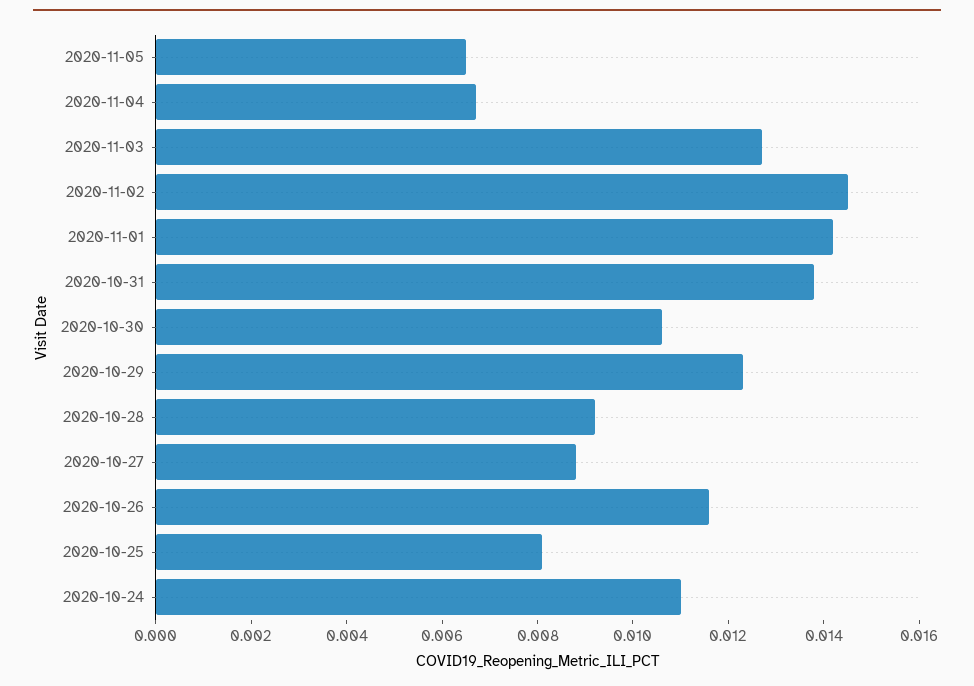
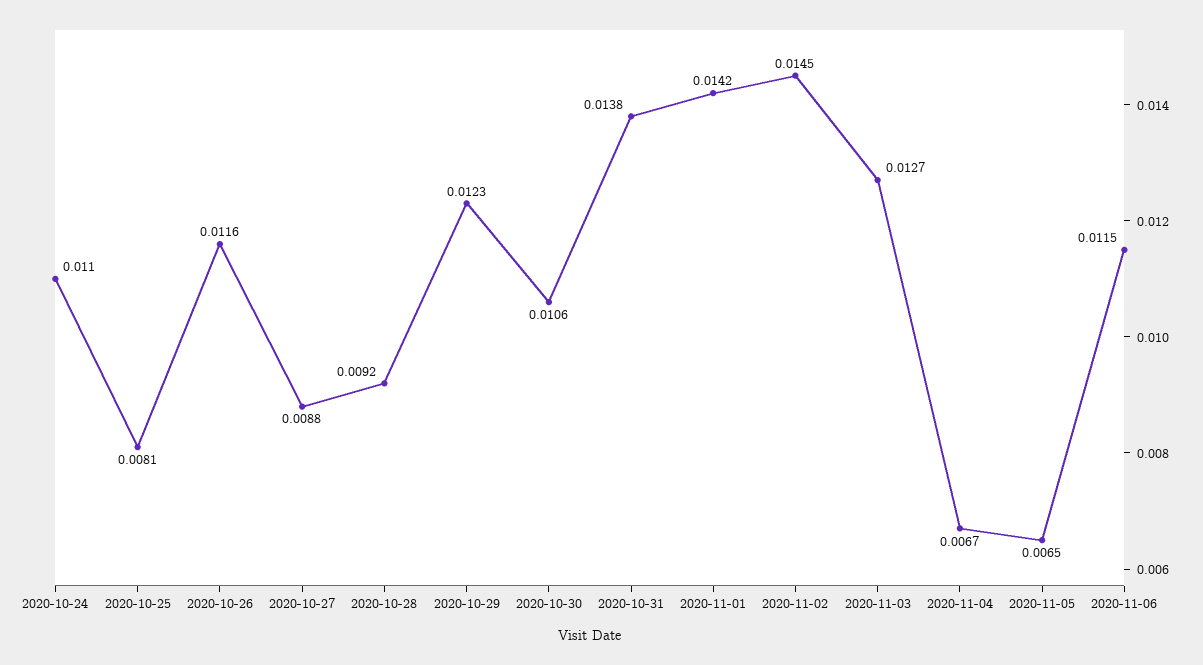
2020-11-06: none -> 0.0115

